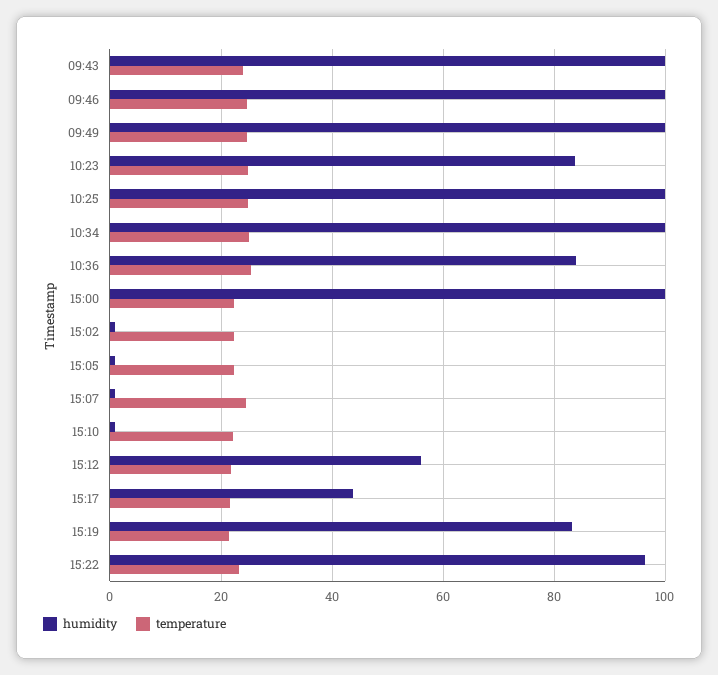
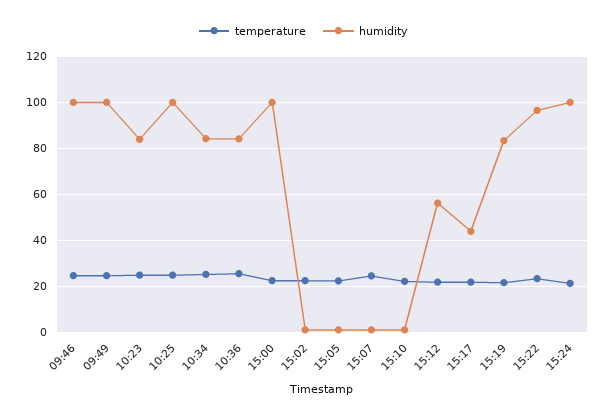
humidity, 09:43: 100 -> none
temperature, 09:43: 24 -> none
humidity, 10:34: 100 -> 85
temperature, 15:24: none -> 20
humidity, 15:24: none -> 100

